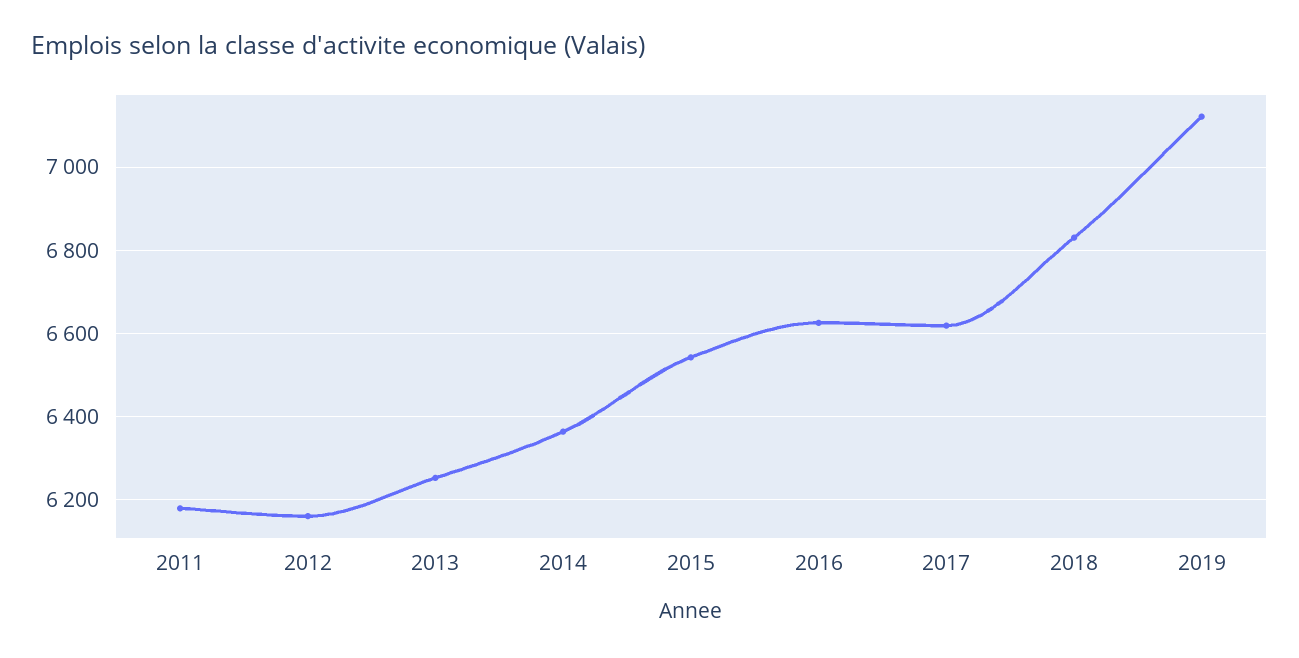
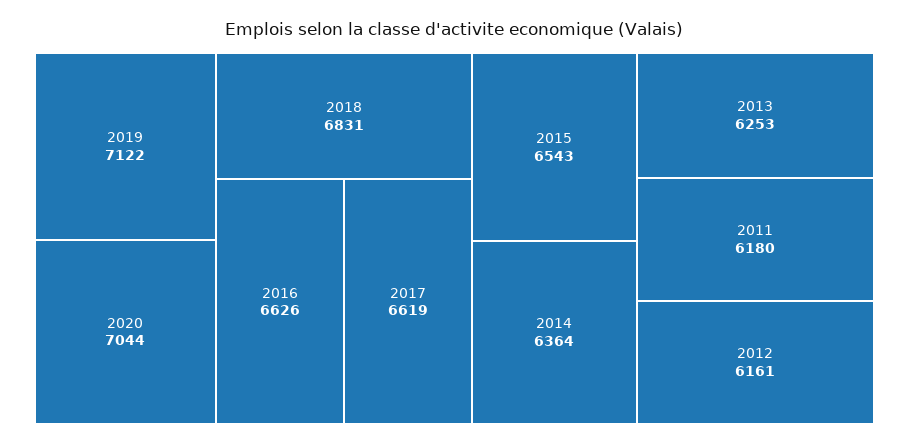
2020: none -> 7044

